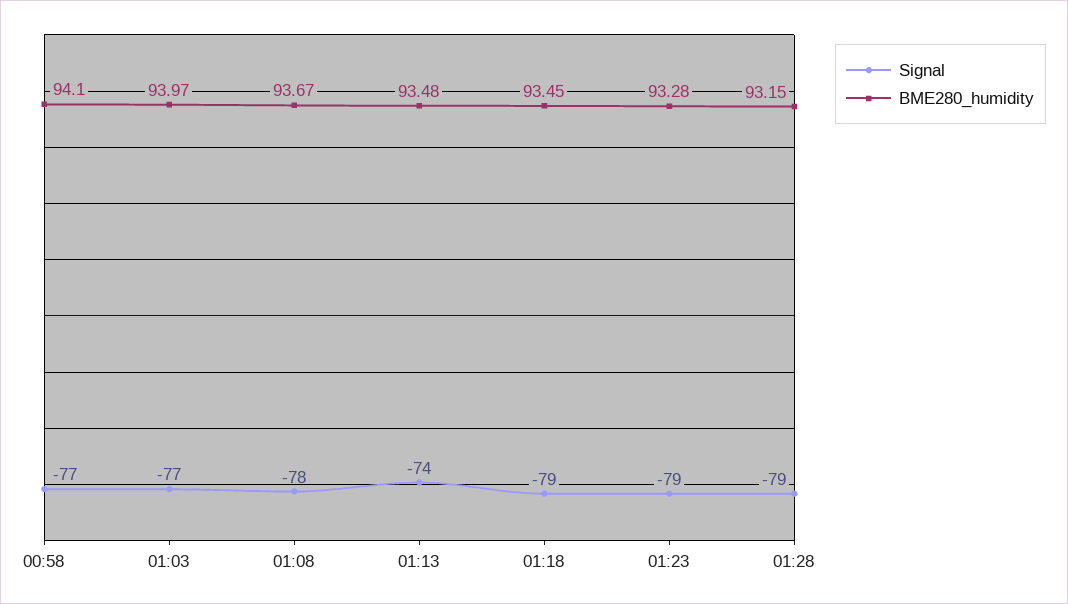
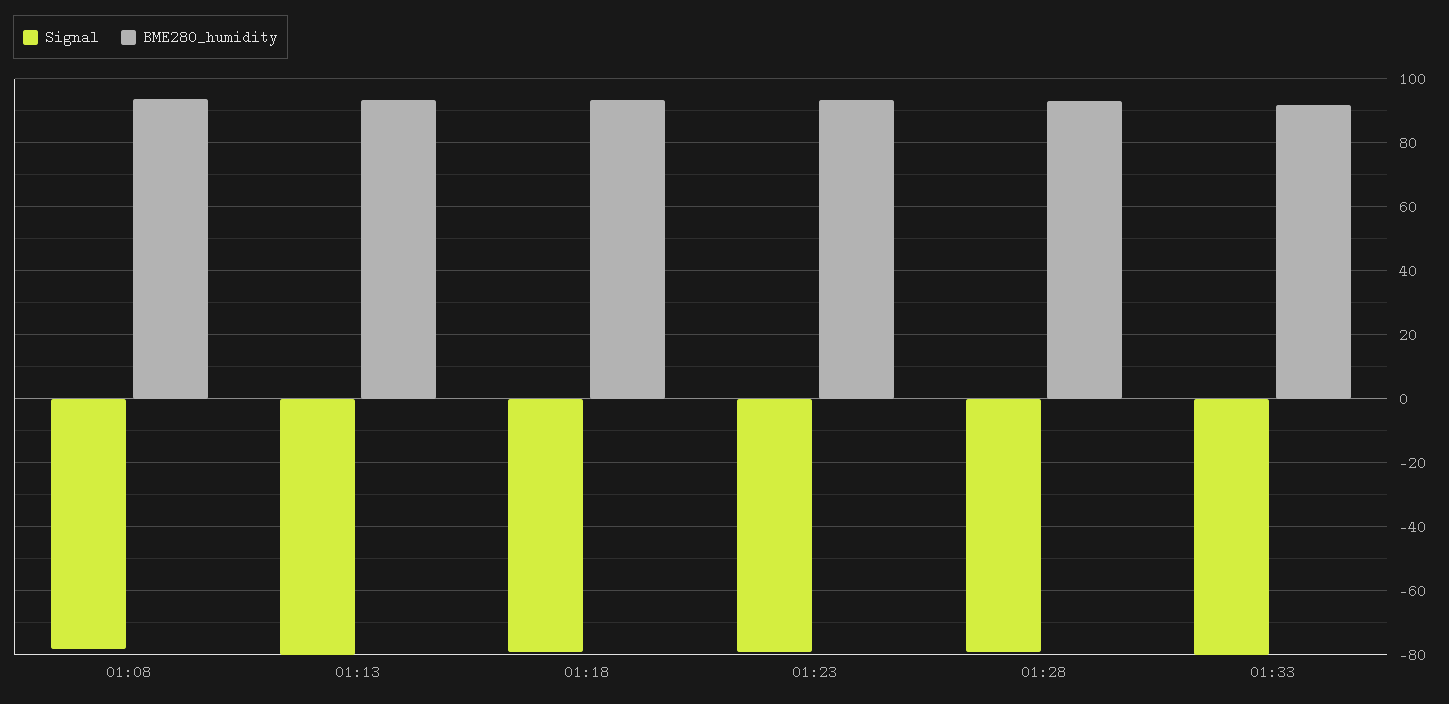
Signal, 00:58: -77 -> none
BME280_humidity, 00:58: 94.1 -> none
Signal, 01:03: -77 -> none
BME280_humidity, 01:03: 93.97 -> none
Signal, 01:13: -74 -> -80
Signal, 01:33: none -> -80
BME280_humidity, 01:33: none -> 92

